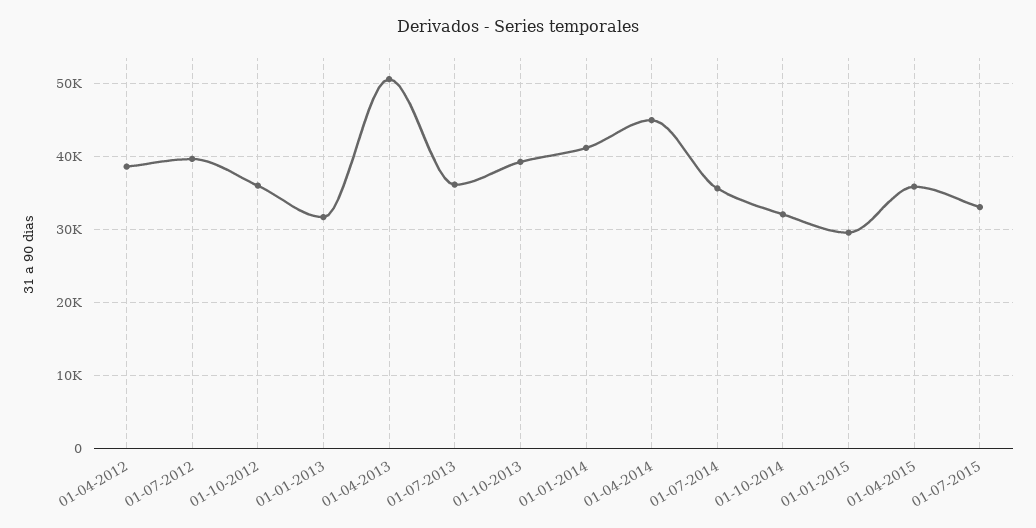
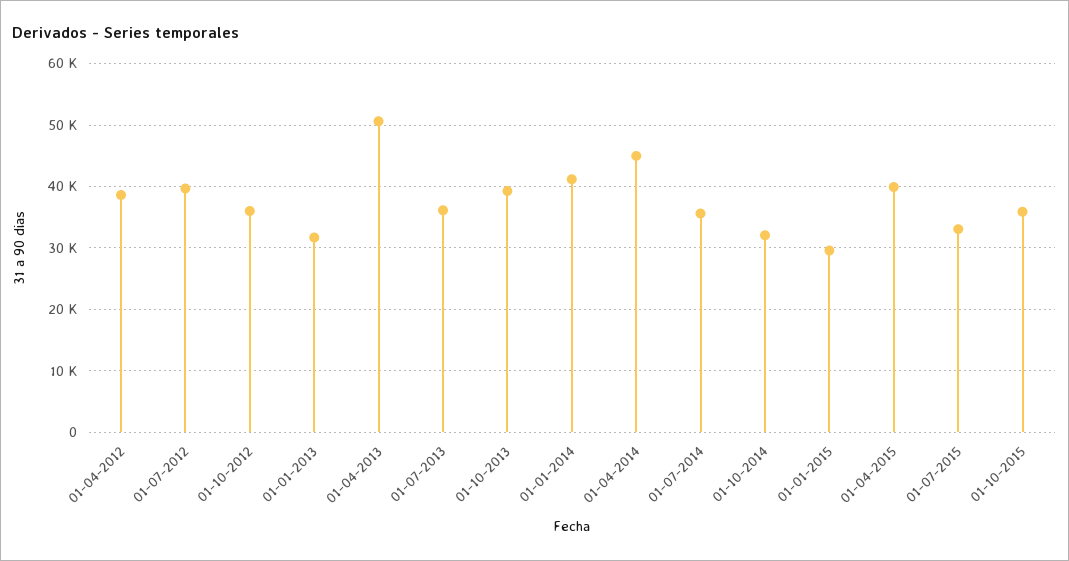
01-04-2015: 36000 -> 40000
01-10-2015: none -> 36000

